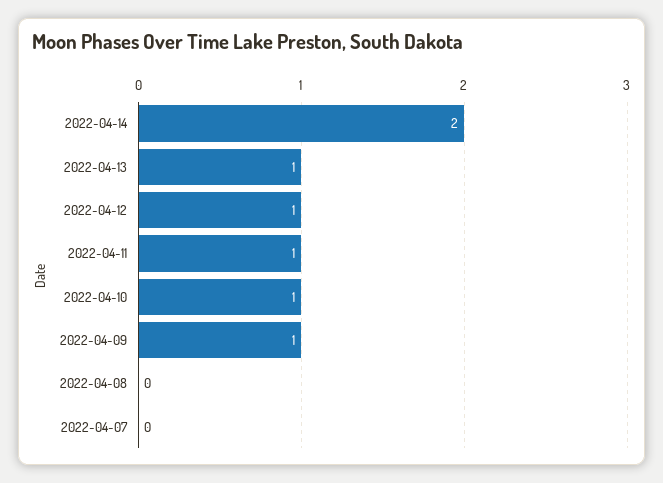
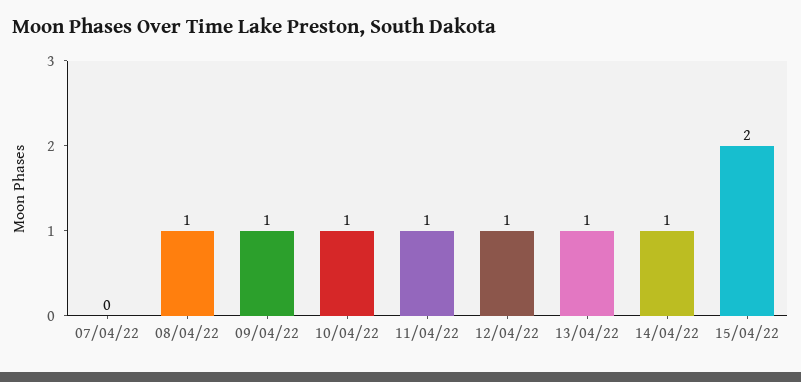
2022-04-14: 2 -> 1
2022-04-08: 0 -> 1
15/04/22: none -> 2

